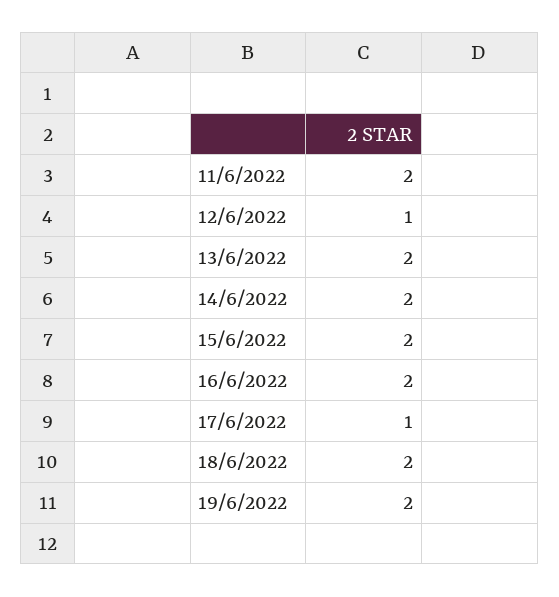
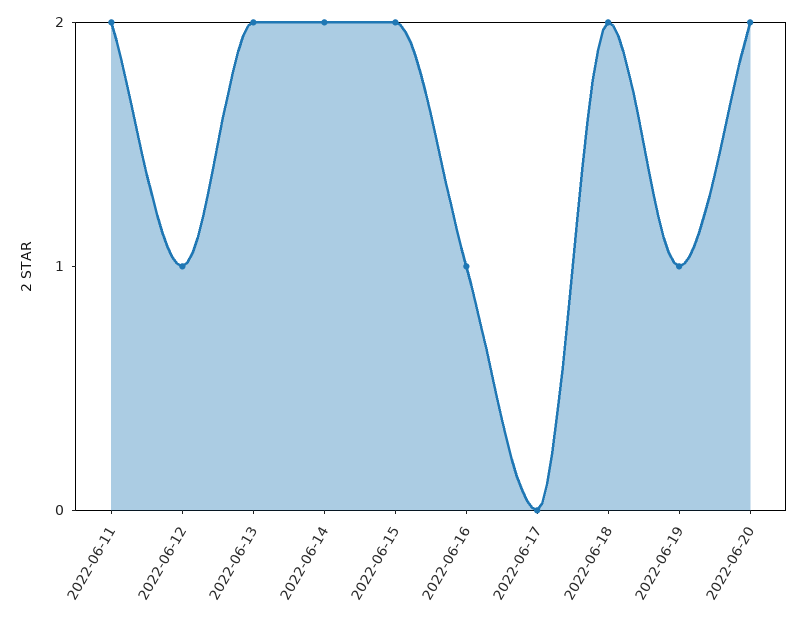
16/6/2022: 2 -> 1
17/6/2022: 1 -> 0
19/6/2022: 2 -> 1
2022-06-20: none -> 2

